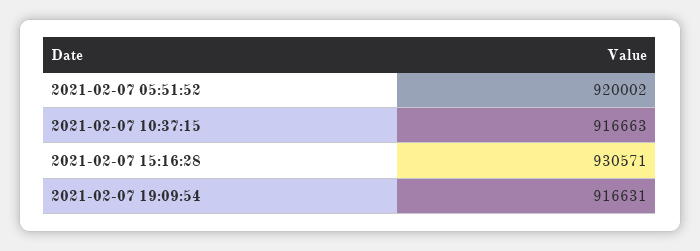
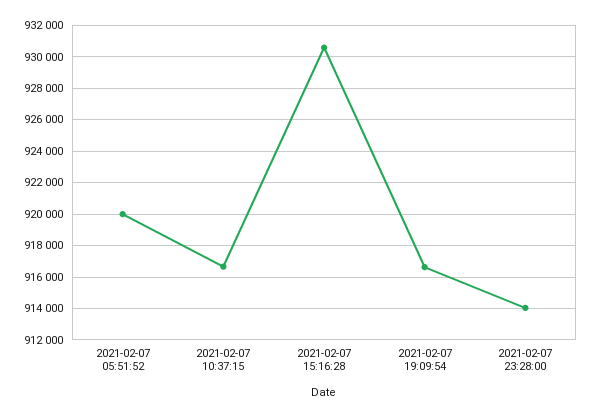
2021-02-07 23:28:00: none -> 914000

